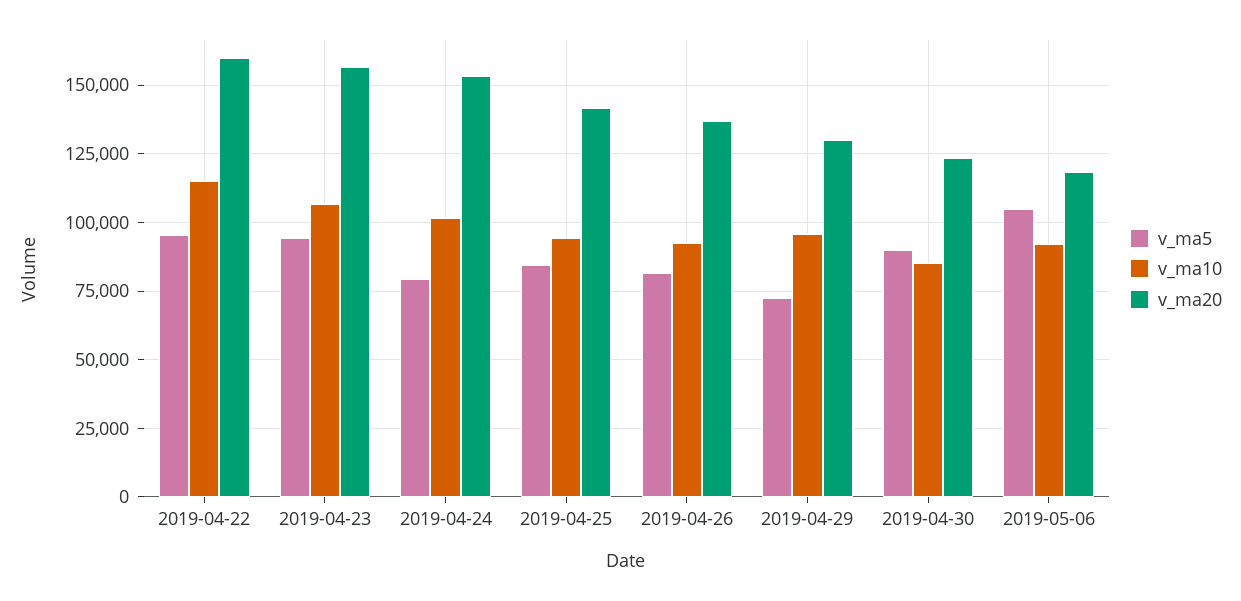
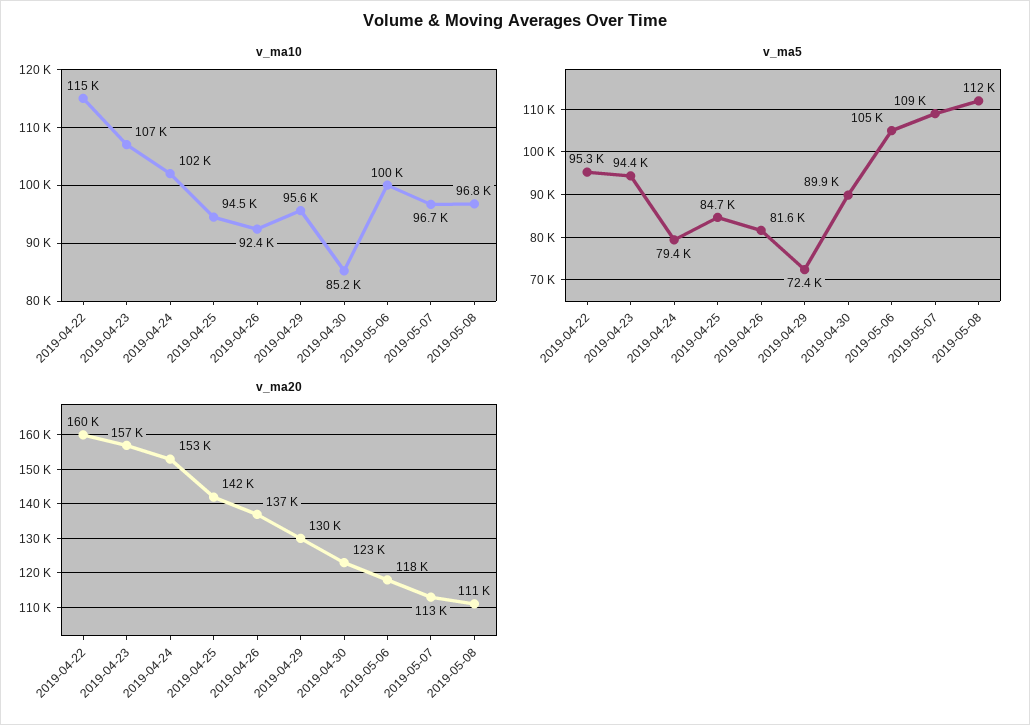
v_ma10, 2019-05-06: 92500 -> 100000
v_ma10, 2019-05-07: none -> 96700
v_ma10, 2019-05-08: none -> 96800
v_ma5, 2019-05-07: none -> 109000
v_ma5, 2019-05-08: none -> 112000
v_ma20, 2019-05-07: none -> 113000
v_ma20, 2019-05-08: none -> 111000

